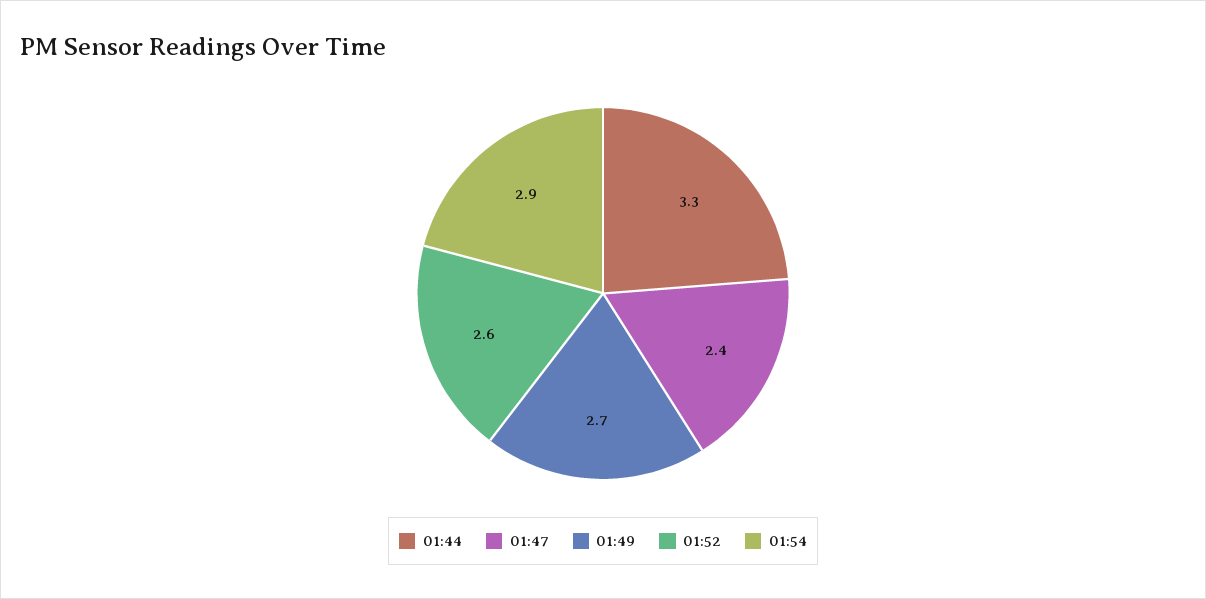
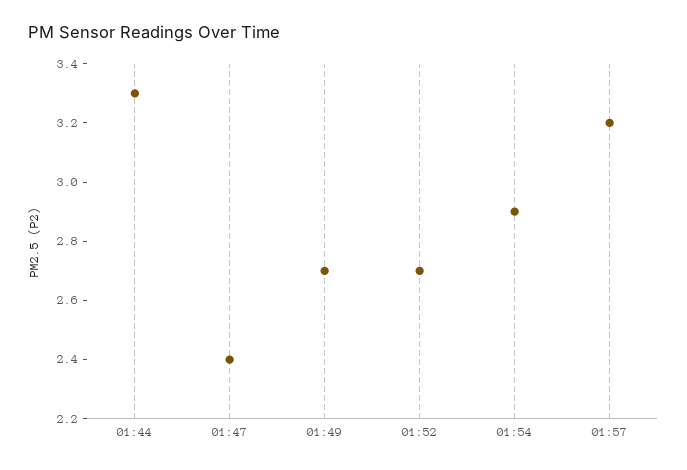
01:52: 2.6 -> 2.7
01:57: none -> 3.2

